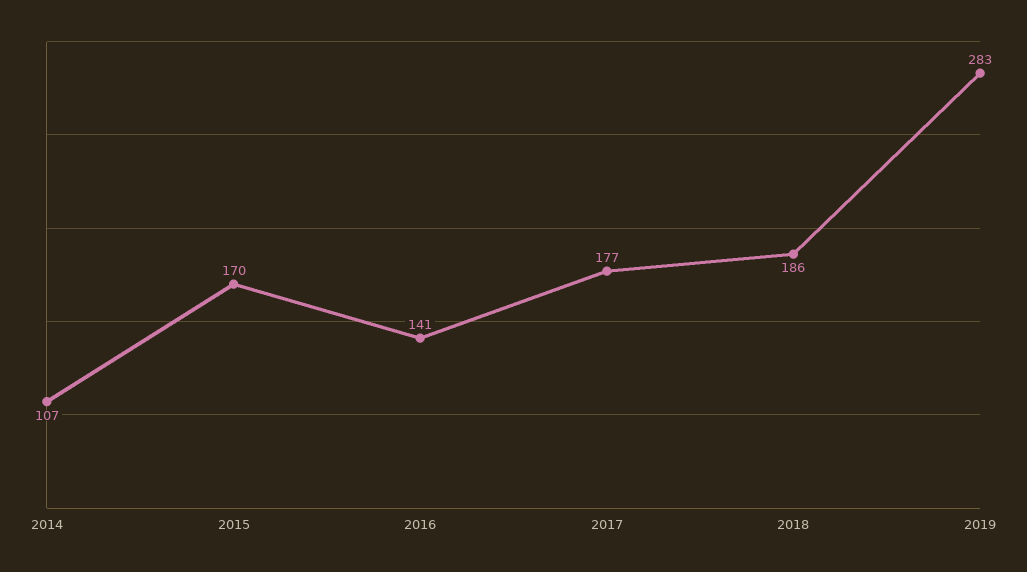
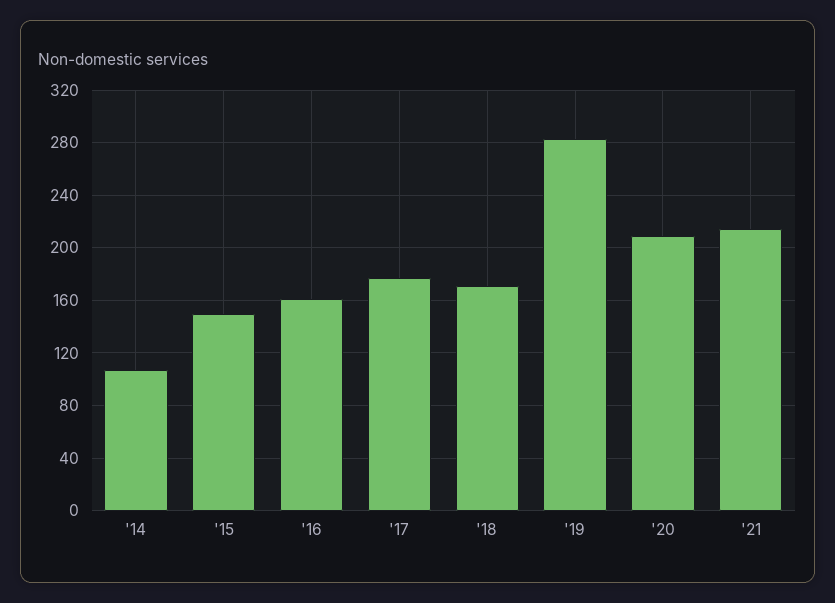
2015: 170 -> 150
2016: 141 -> 160
2018: 186 -> 170
'20: none -> 210
'21: none -> 215

